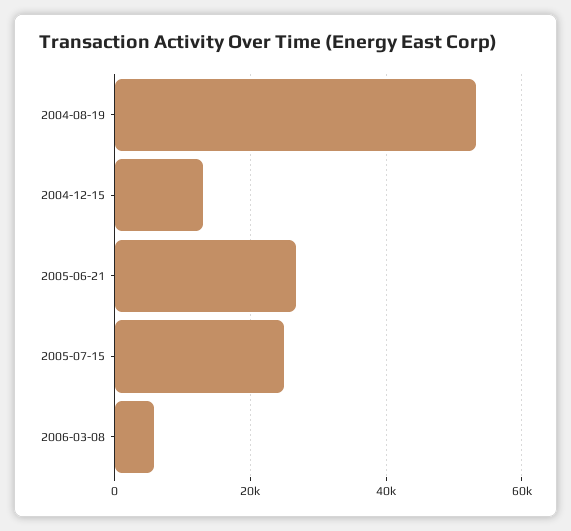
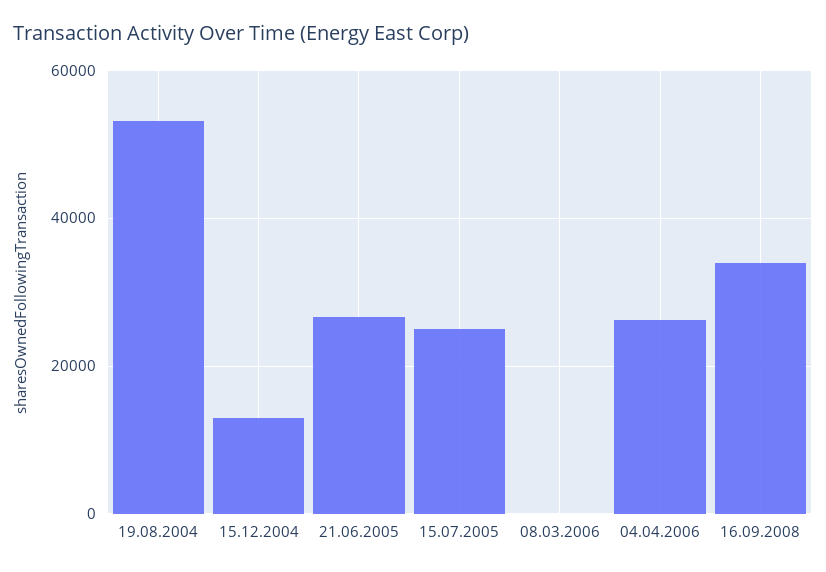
2006-03-08: 6000 -> 0
04.04.2006: none -> 26000
16.09.2008: none -> 34000

